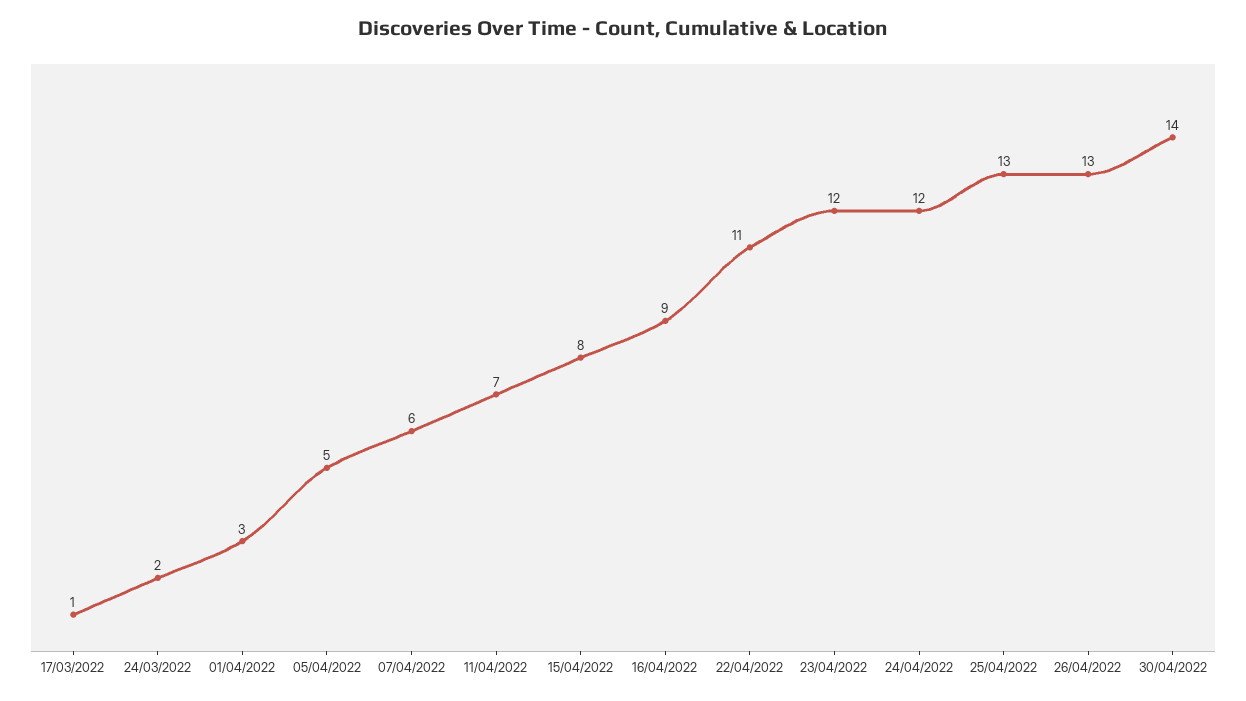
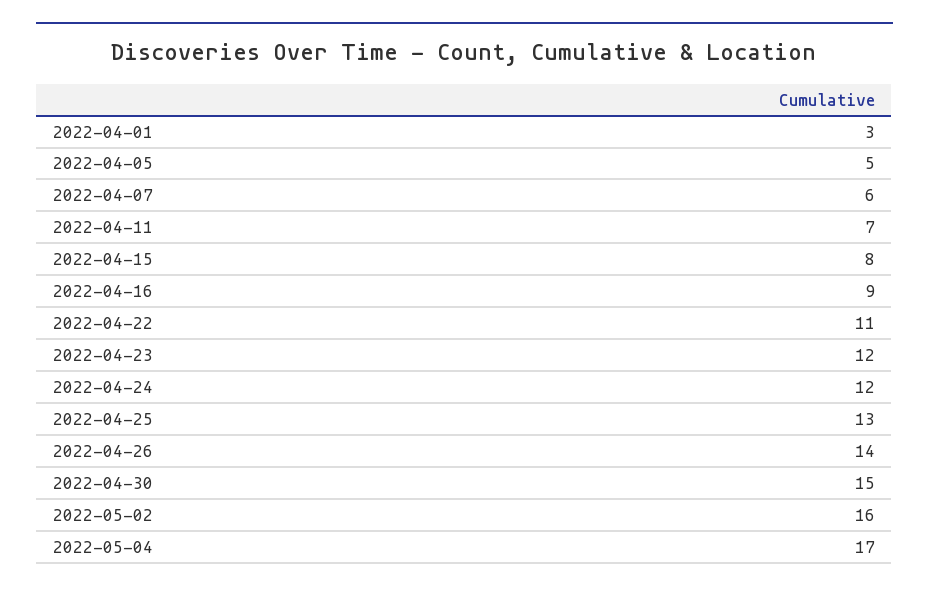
17/03/2022: 1 -> none
24/03/2022: 2 -> none
26/04/2022: 13 -> 14
30/04/2022: 14 -> 15
2022-05-02: none -> 16
2022-05-04: none -> 17

